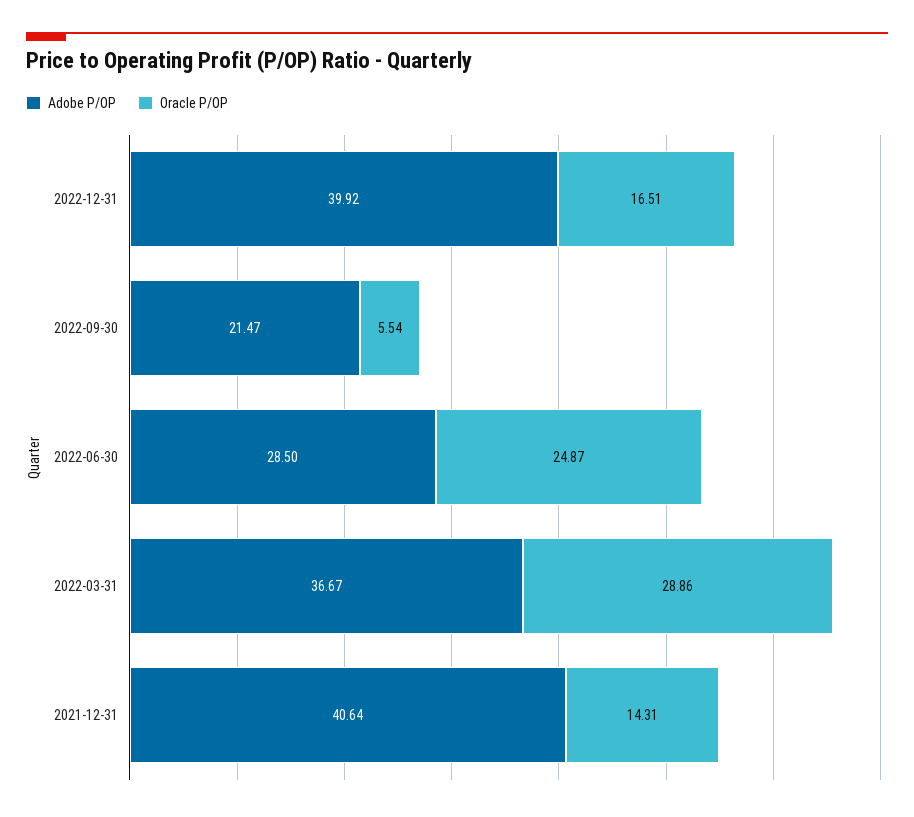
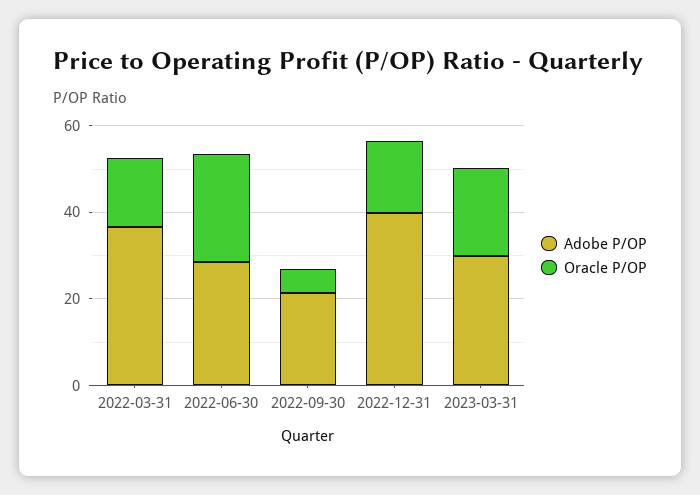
Oracle P/OP, 2022-03-31: 28.86 -> 15
Adobe P/OP, 2021-12-31: 40.64 -> none
Oracle P/OP, 2021-12-31: 14.31 -> none
Adobe P/OP, 2023-03-31: none -> 30
Oracle P/OP, 2023-03-31: none -> 20

